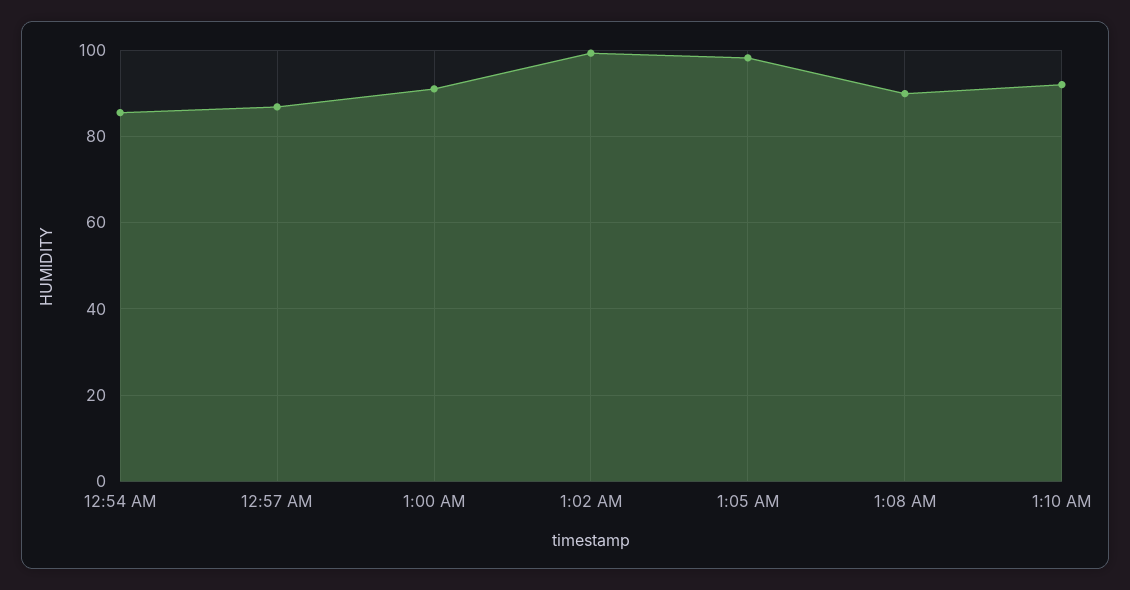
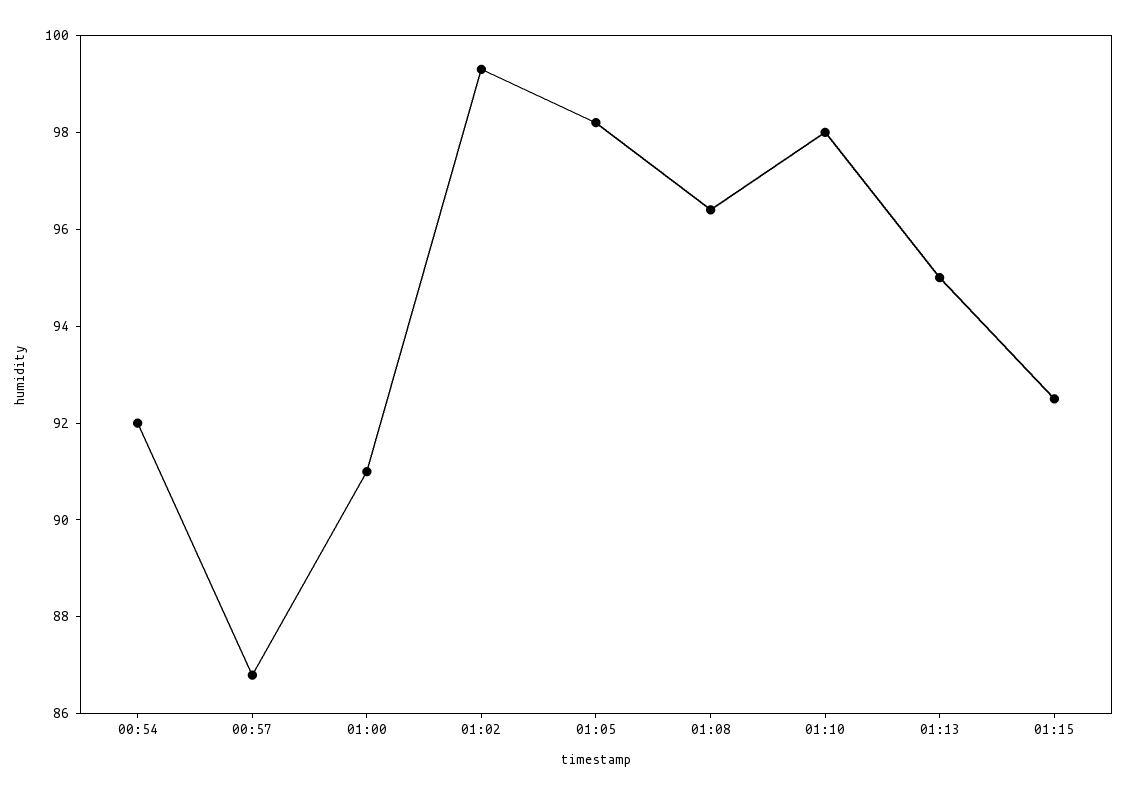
12:54 AM: 86 -> 92
1:08 AM: 90 -> 96.5
1:10 AM: 92 -> 98
01:13: none -> 95
01:15: none -> 92.5

